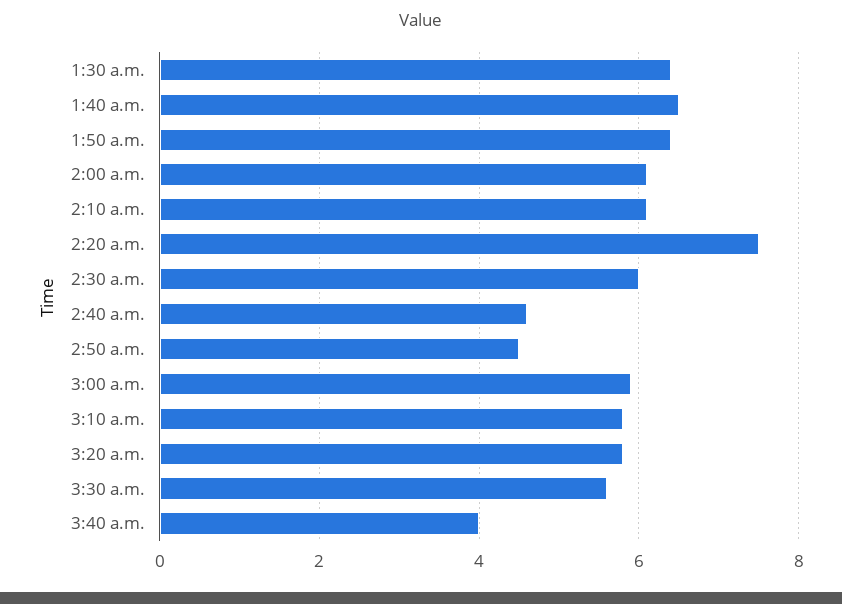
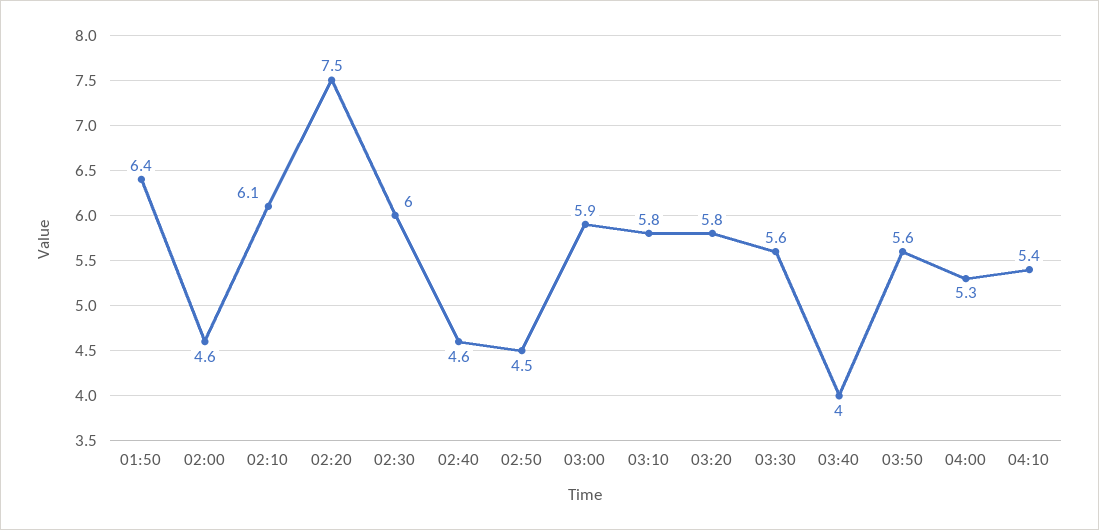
1:30 a.m.: 6.5 -> none
1:40 a.m.: 6.5 -> none
2:00 a.m.: 6 -> 4.6
03:50: none -> 5.6
04:00: none -> 5.3
04:10: none -> 5.4

